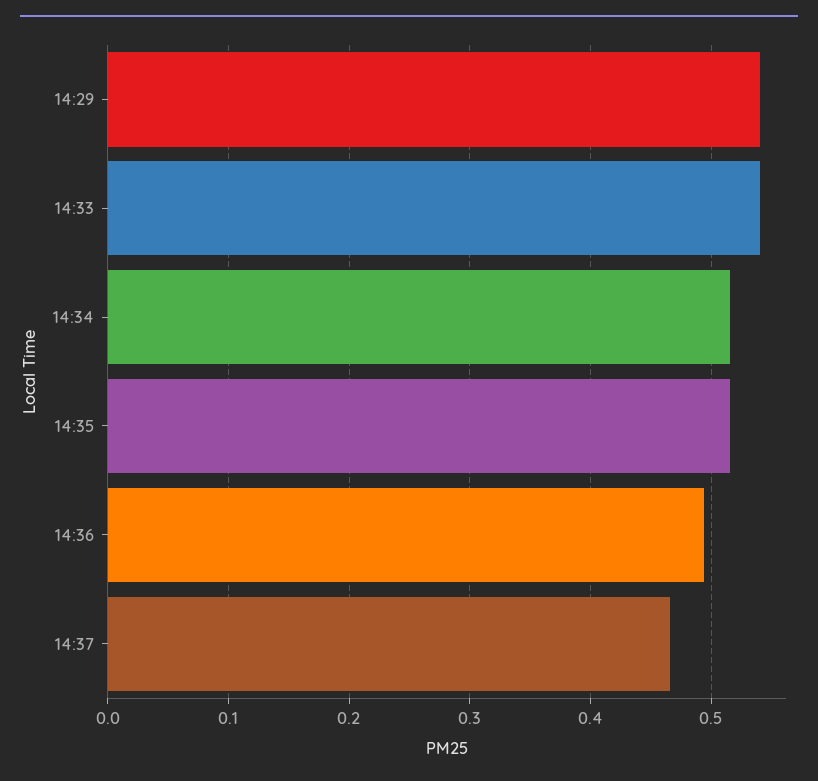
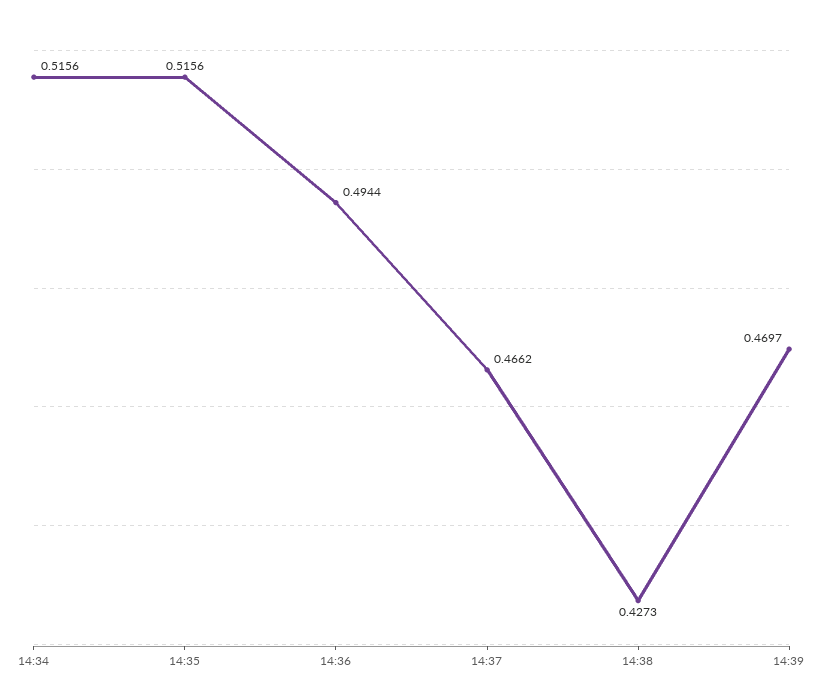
14:29: 0.54 -> none
14:33: 0.54 -> none
14:38: none -> 0.4273
14:39: none -> 0.4697

